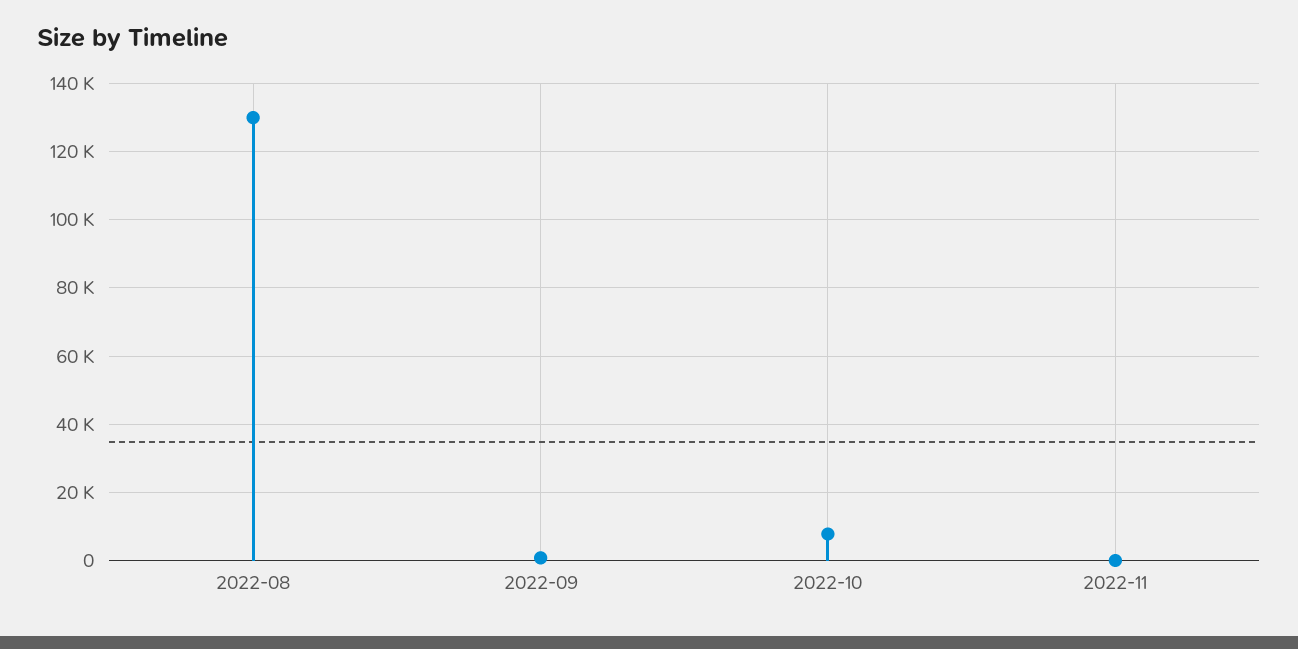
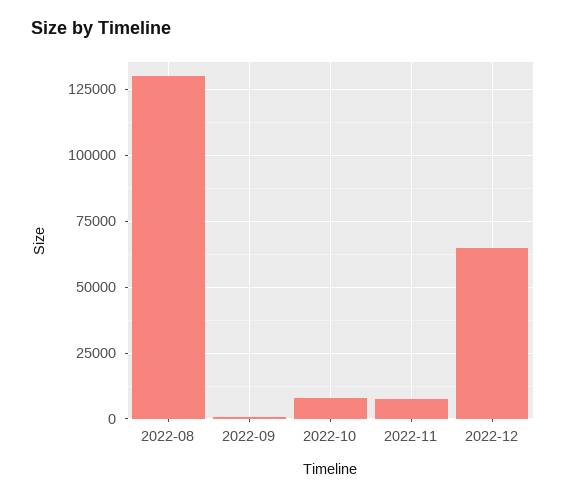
2022-11: 0 -> 7500
2022-12: none -> 65000

